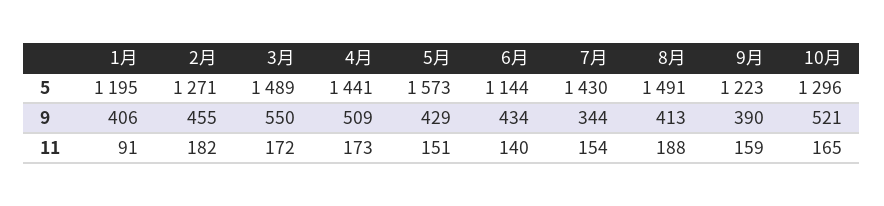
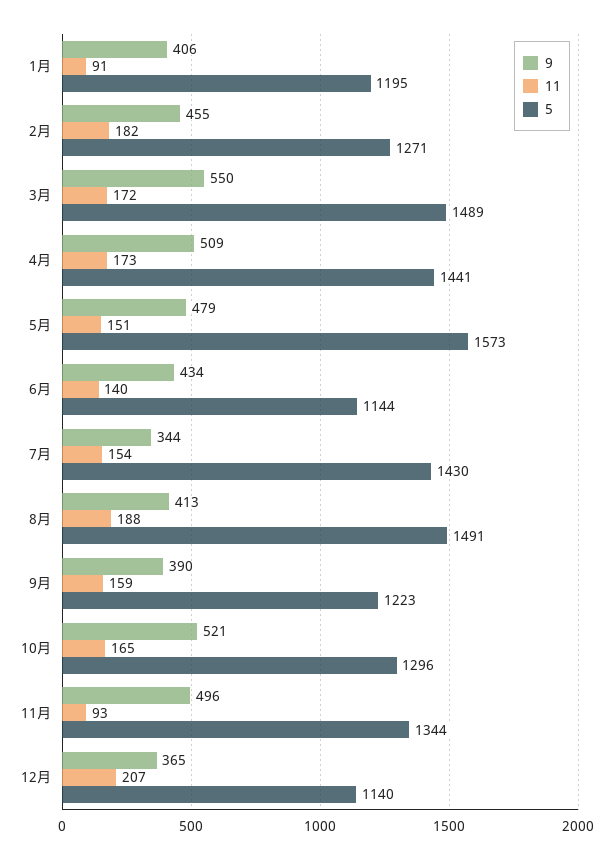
9, 5月: 429 -> 479
9, 11月: none -> 496
11, 11月: none -> 93
5, 11月: none -> 1344
9, 12月: none -> 365
11, 12月: none -> 207
5, 12月: none -> 1140

